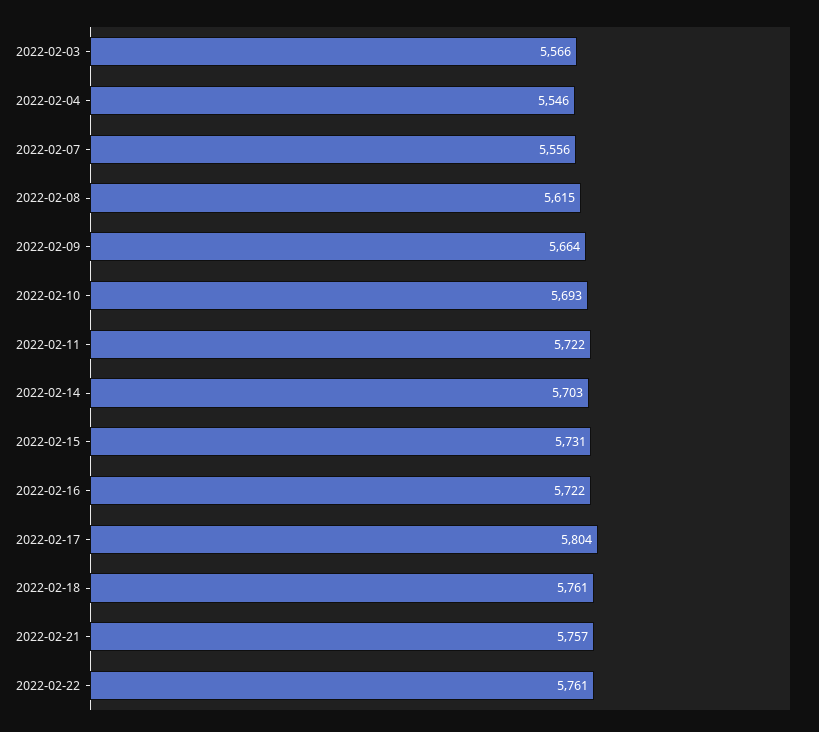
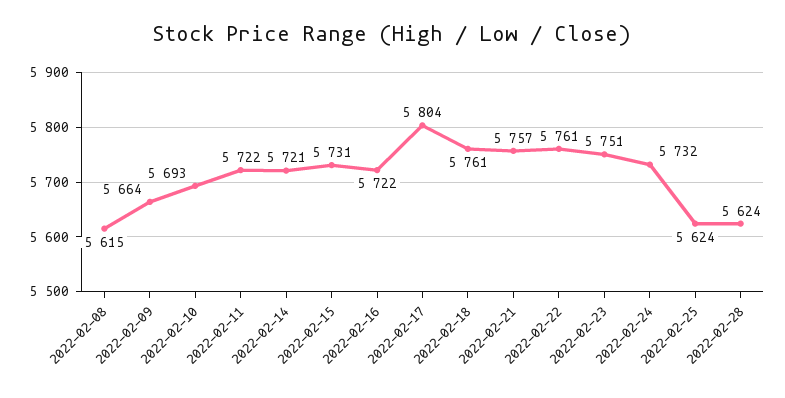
2022-02-03: 5566 -> none
2022-02-04: 5546 -> none
2022-02-07: 5556 -> none
2022-02-14: 5703 -> 5721
2022-02-23: none -> 5751
2022-02-24: none -> 5732
2022-02-25: none -> 5624
2022-02-28: none -> 5624

